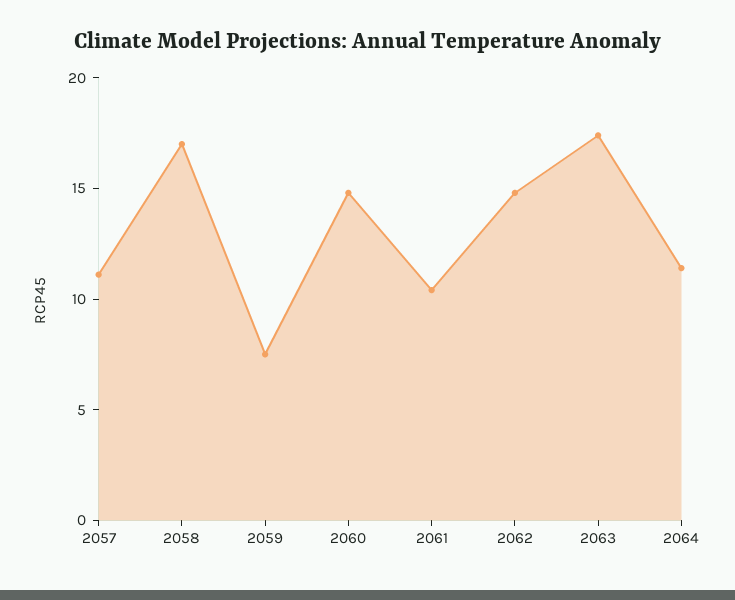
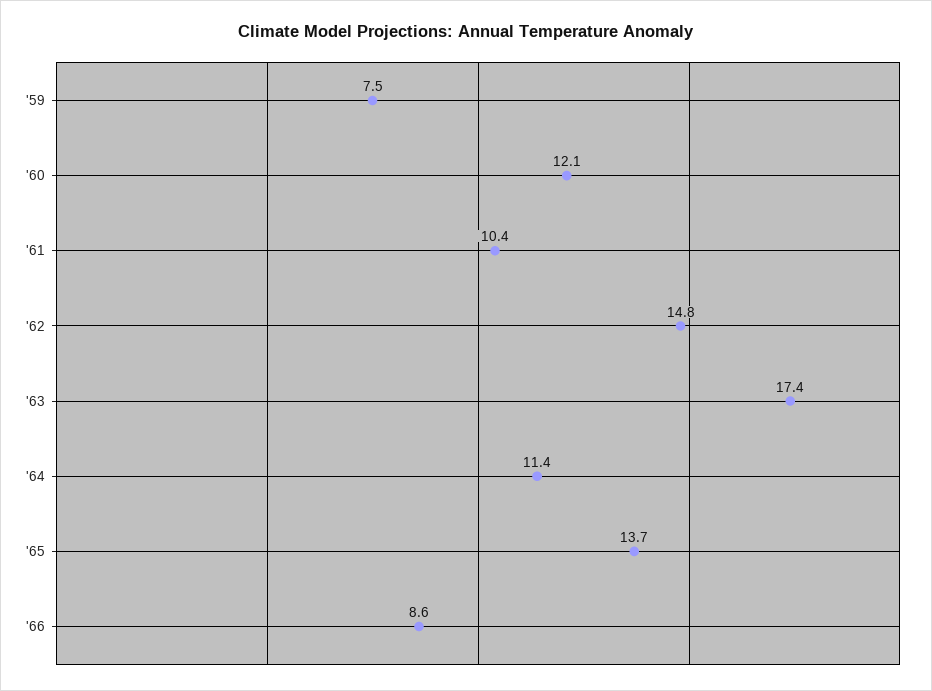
2057: 11 -> none
2058: 17 -> none
2060: 15 -> 12.1
'65: none -> 13.7
'66: none -> 8.6

